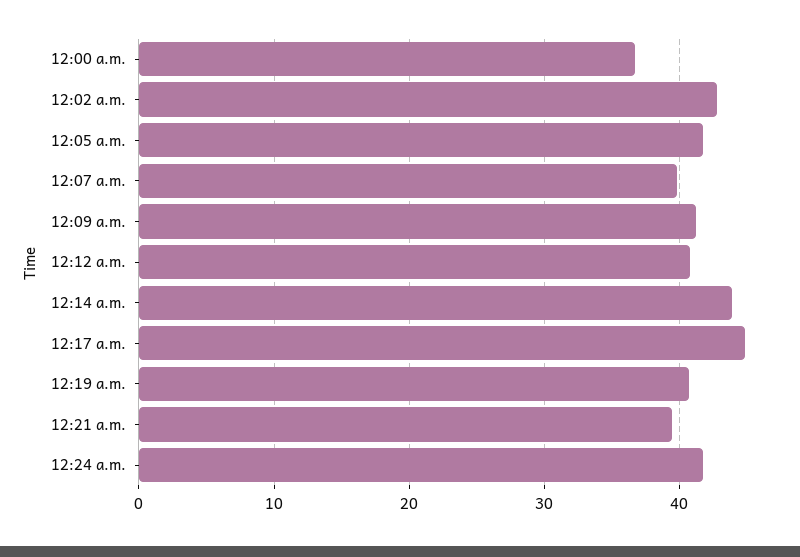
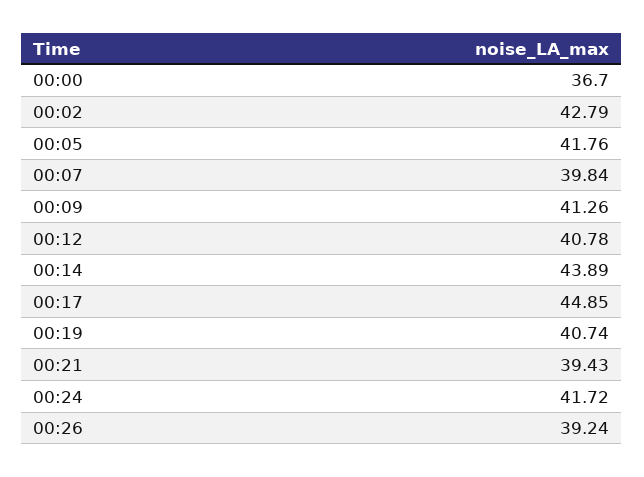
00:26: none -> 39.24

